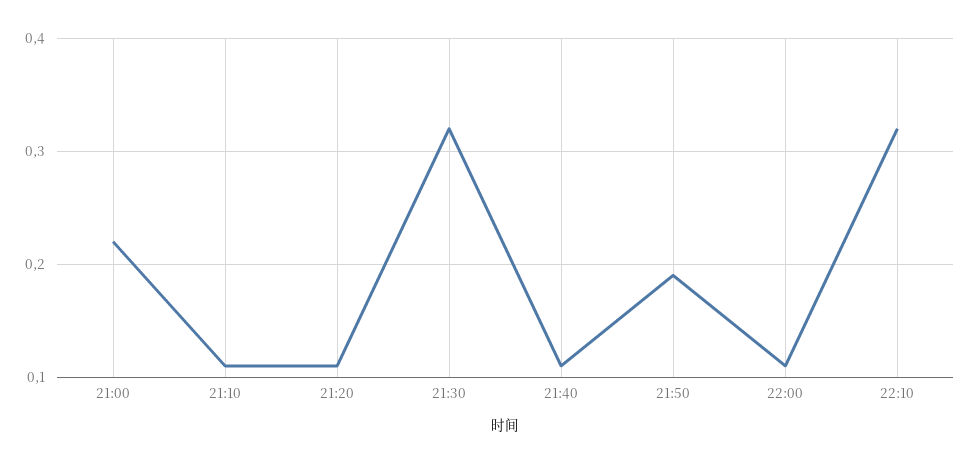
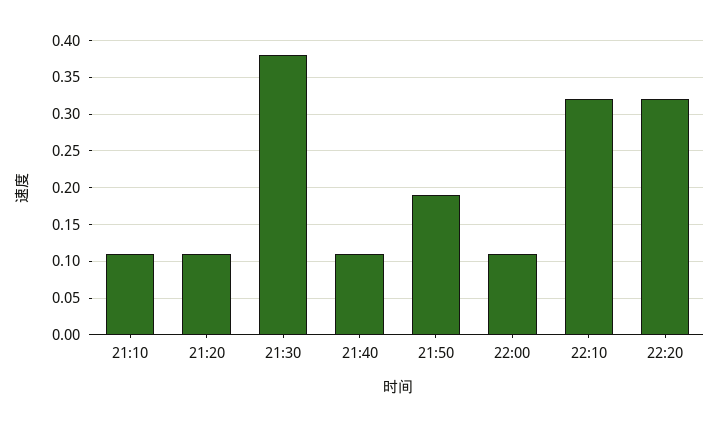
21:00: 0.22 -> none
21:30: 0.32 -> 0.38
22:20: none -> 0.32

